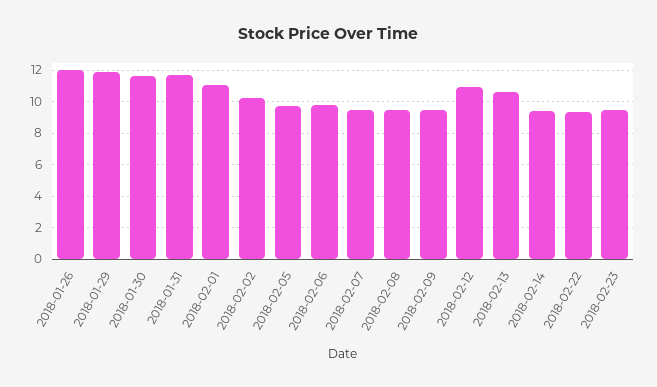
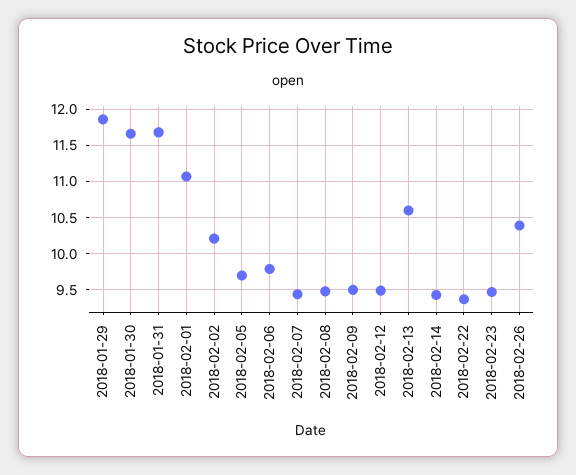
2018-01-26: 12 -> none
2018-02-12: 11 -> 9.5
2018-02-26: none -> 10.4

